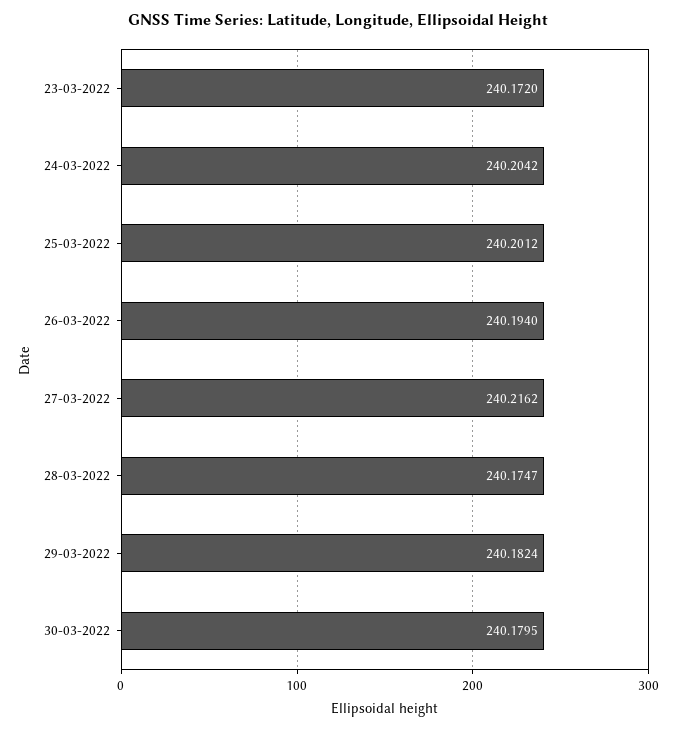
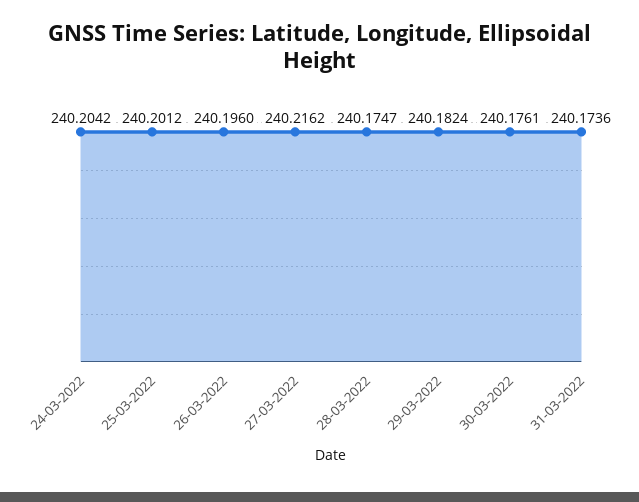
23-03-2022: 240.172 -> none
26-03-2022: 240.194 -> 240.196
30-03-2022: 240.1795 -> 240.1761
31-03-2022: none -> 240.1736

